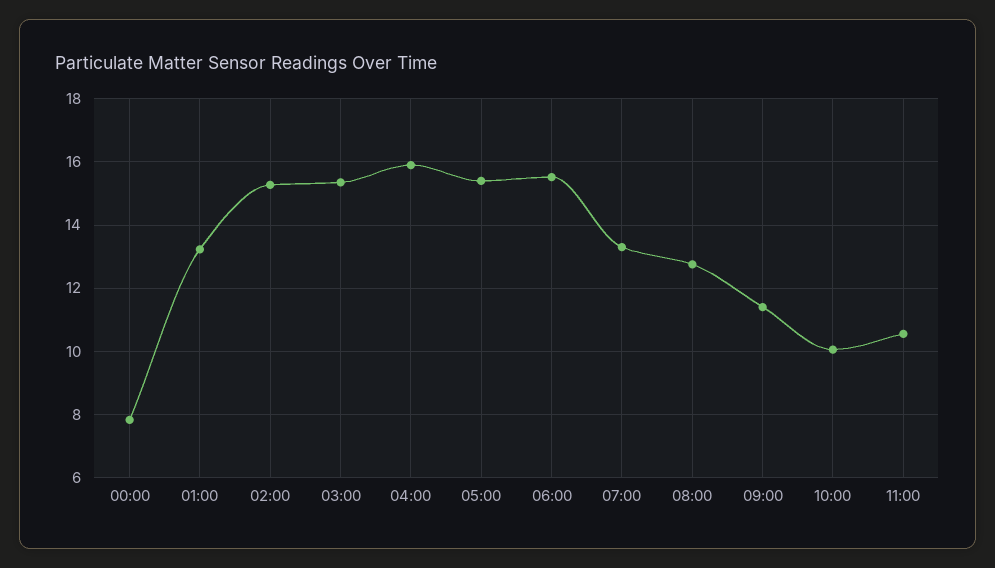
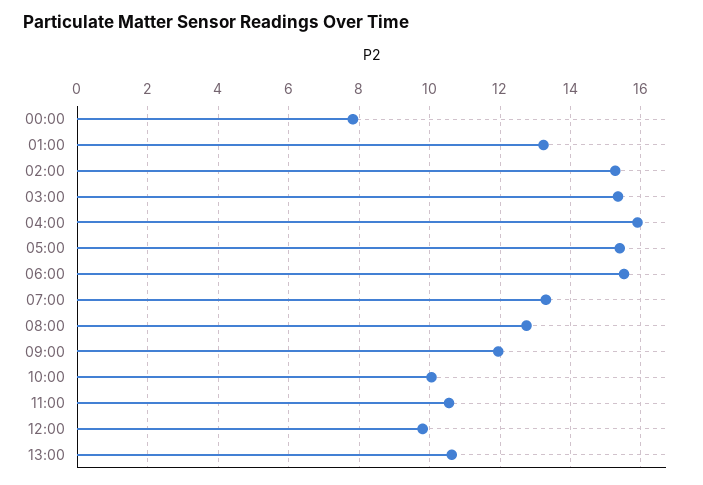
09:00: 11.4 -> 12
12:00: none -> 9.8
13:00: none -> 10.6

